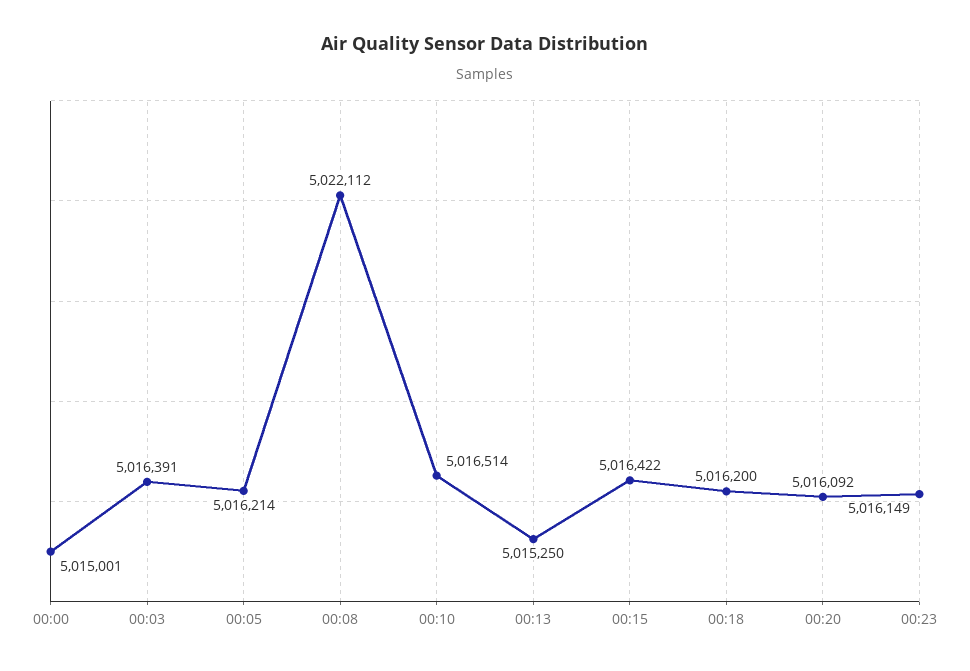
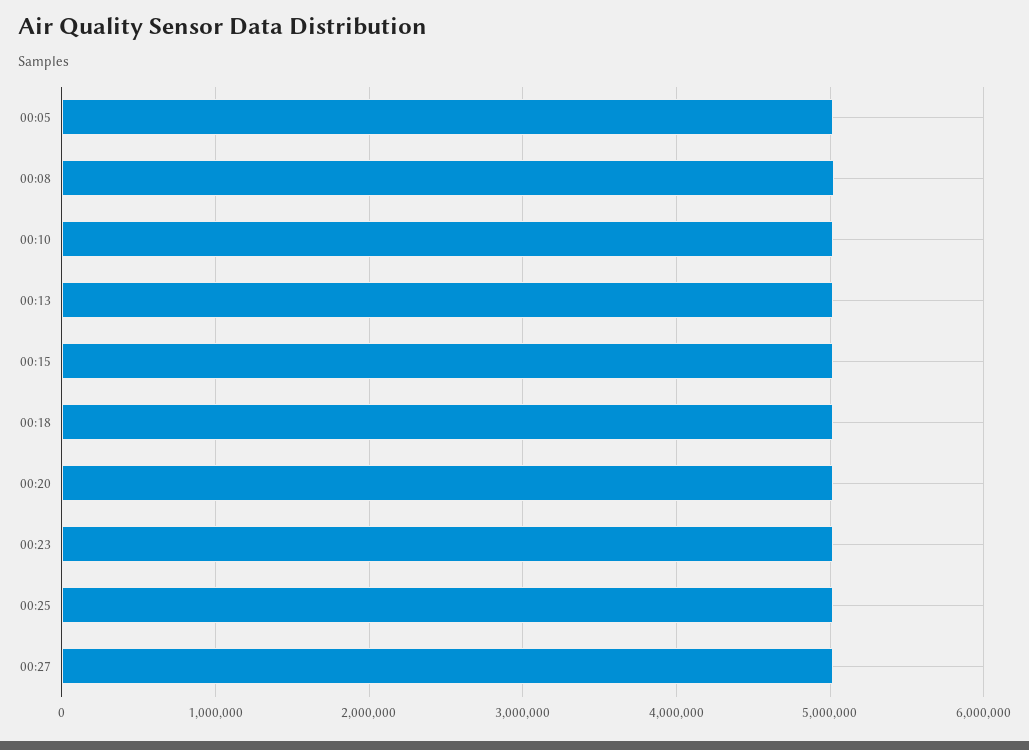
00:00: 5015001 -> none
00:03: 5016391 -> none
00:25: none -> 5000000
00:27: none -> 5000000

